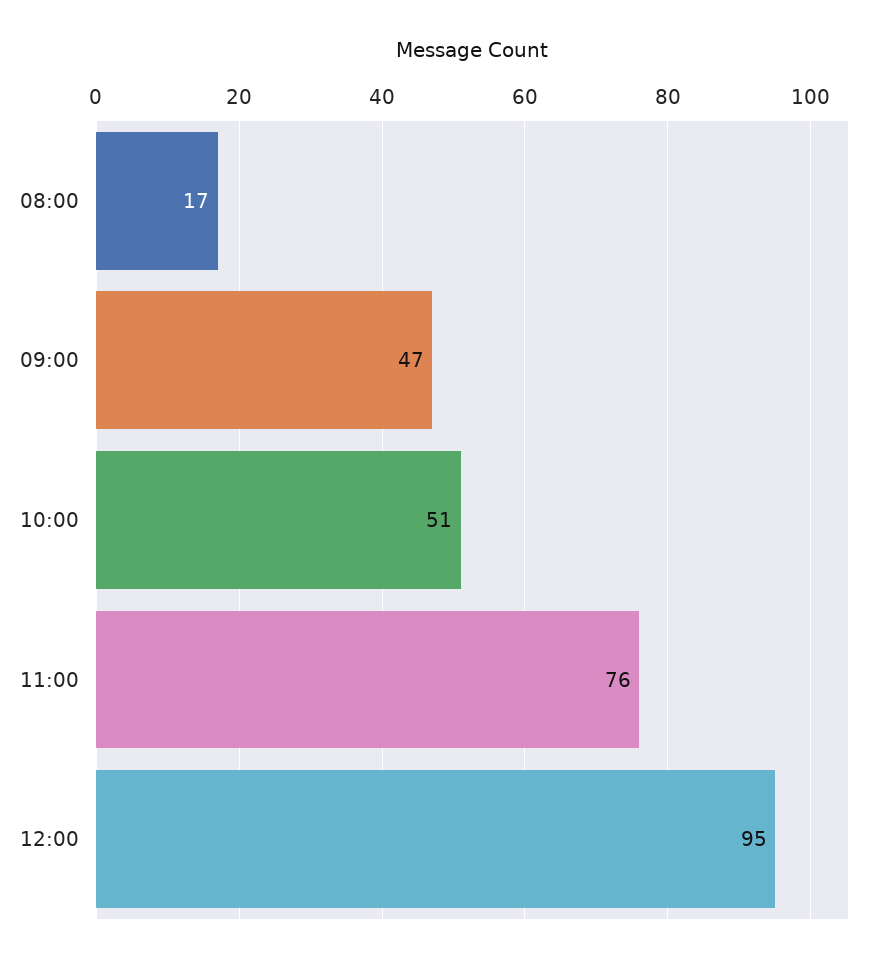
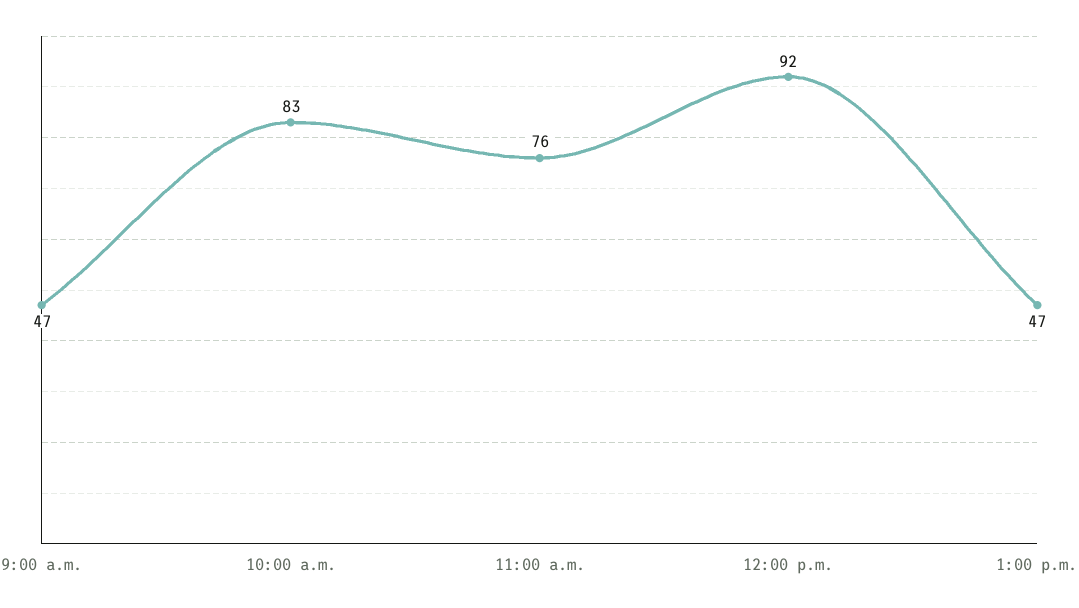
08:00: 17 -> none
10:00: 51 -> 83
12:00: 95 -> 92
1:00 p.m.: none -> 47

